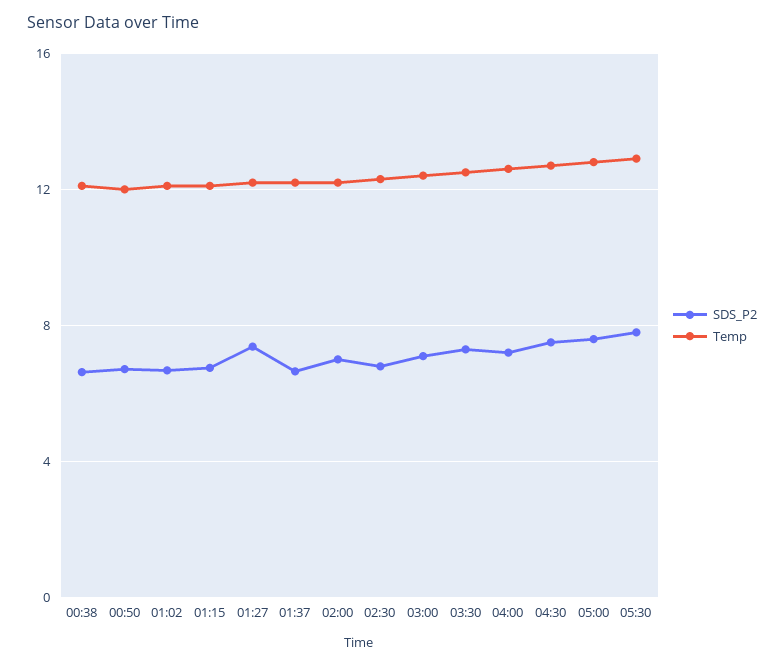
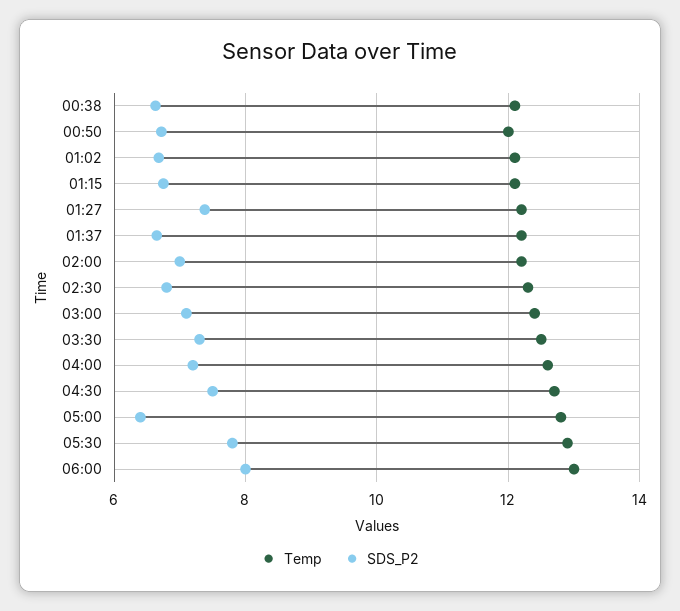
SDS_P2, 05:00: 7.5 -> 6.4
Temp, 06:00: none -> 13
SDS_P2, 06:00: none -> 8

